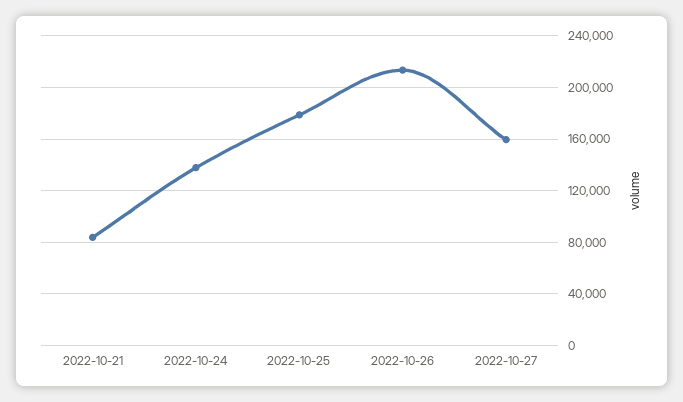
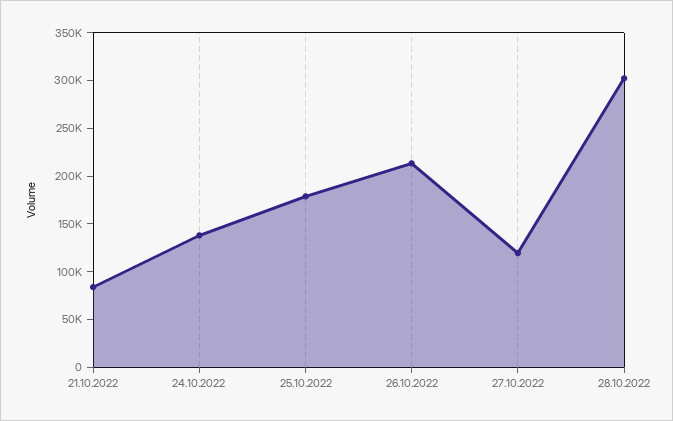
2022-10-27: 160000 -> 120000
28.10.2022: none -> 300000

